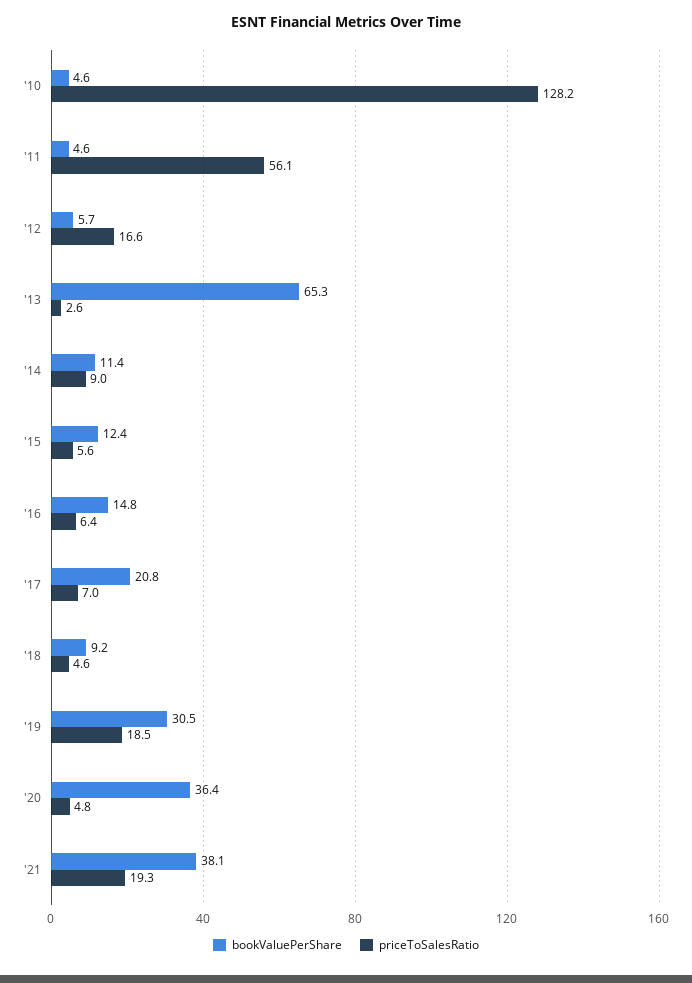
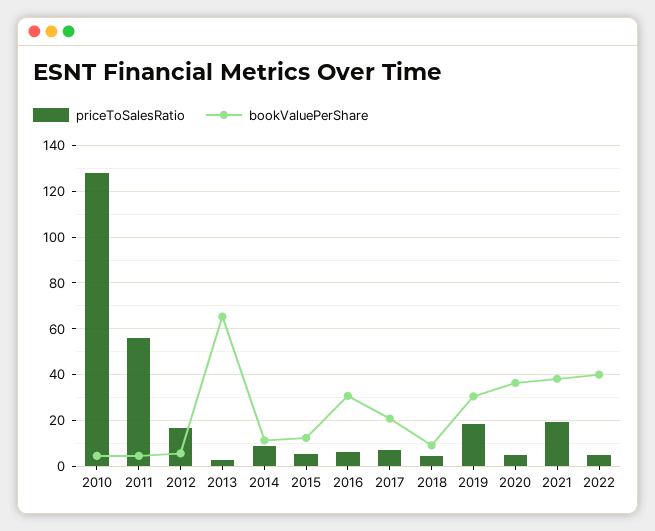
bookValuePerShare, '16: 14.8 -> 30
priceToSalesRatio, 2022: none -> 5
bookValuePerShare, 2022: none -> 40

